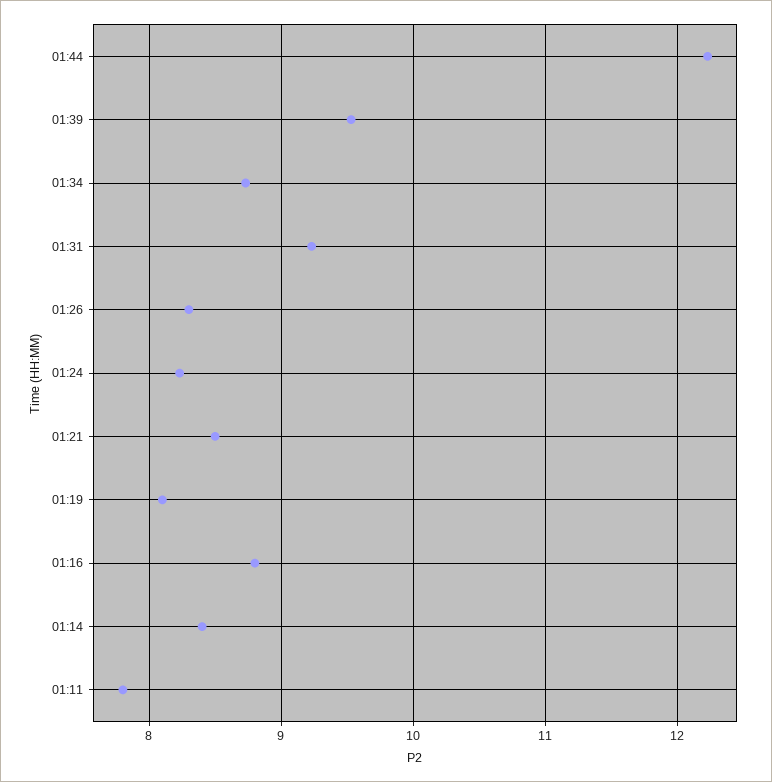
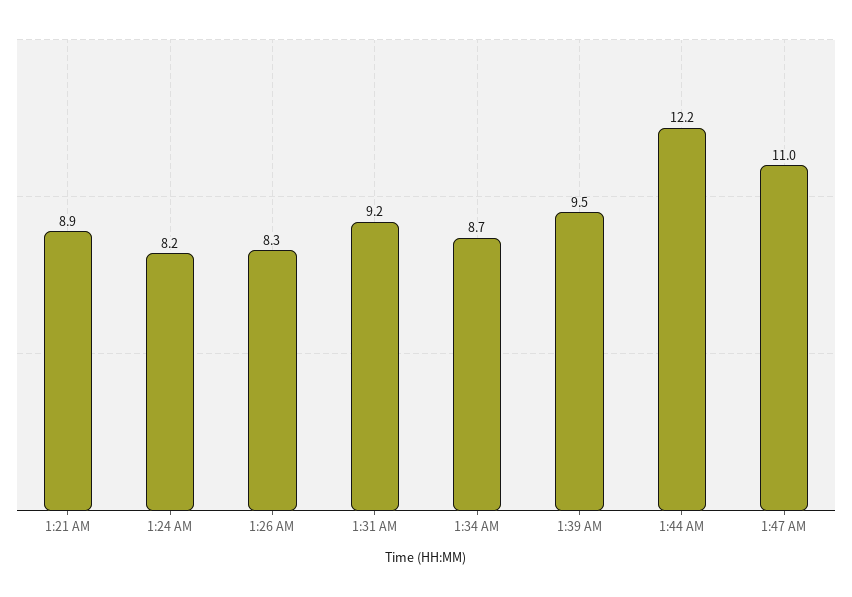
01:21: 8.5 -> 8.9
01:19: 8.1 -> none
01:16: 8.8 -> none
01:14: 8.4 -> none
01:11: 7.8 -> none
1:47 AM: none -> 11

